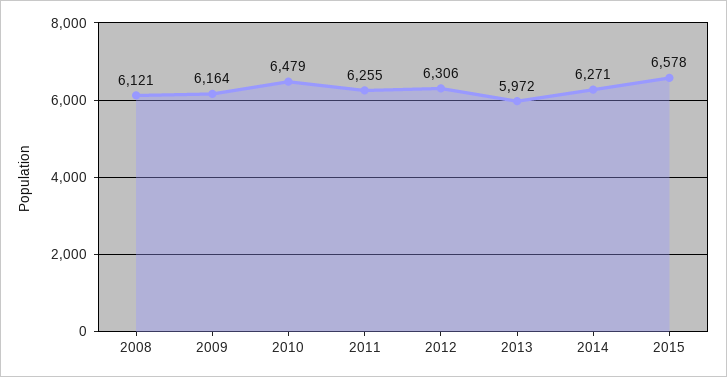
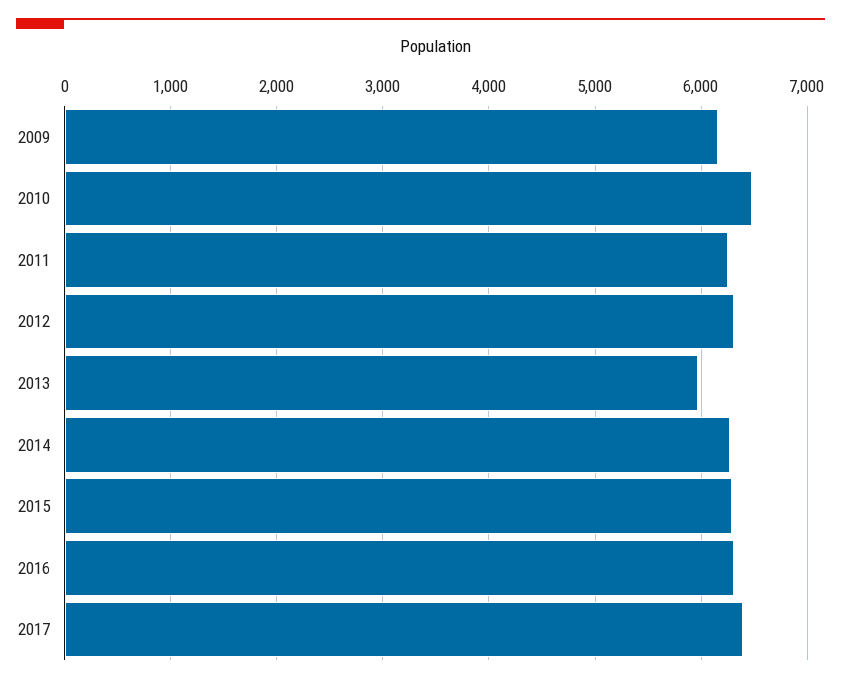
2008: 6121 -> none
2015: 6578 -> 6300
2016: none -> 6300
2017: none -> 6400

